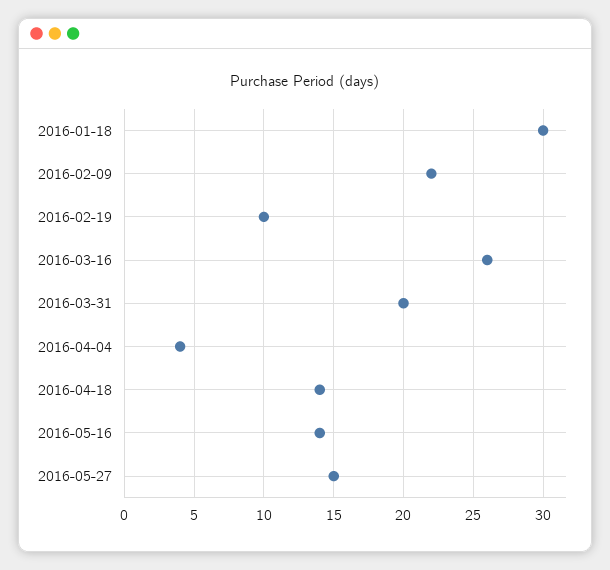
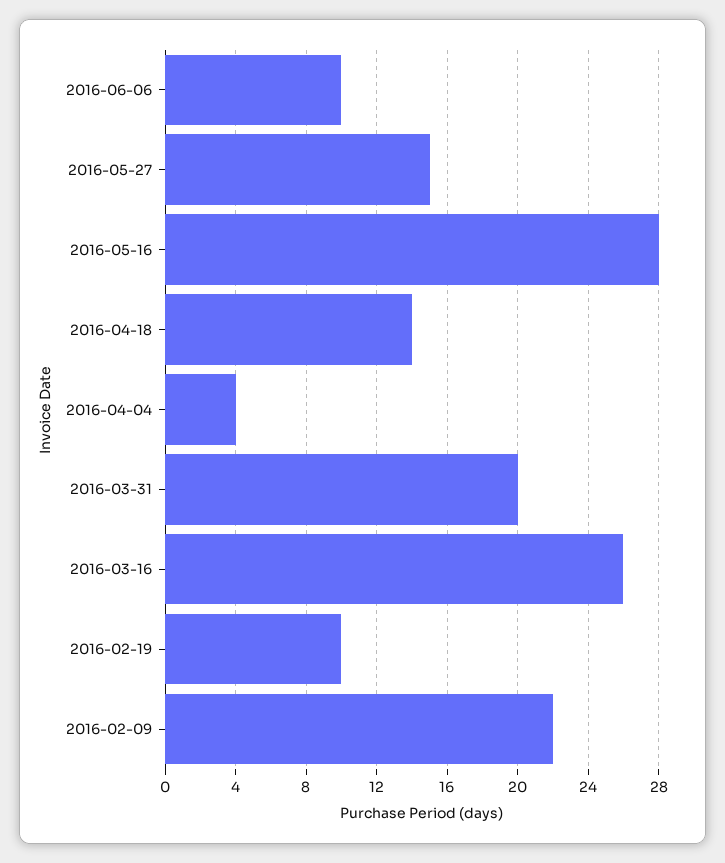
2016-01-18: 30 -> none
2016-05-16: 14 -> 28
2016-06-06: none -> 10

